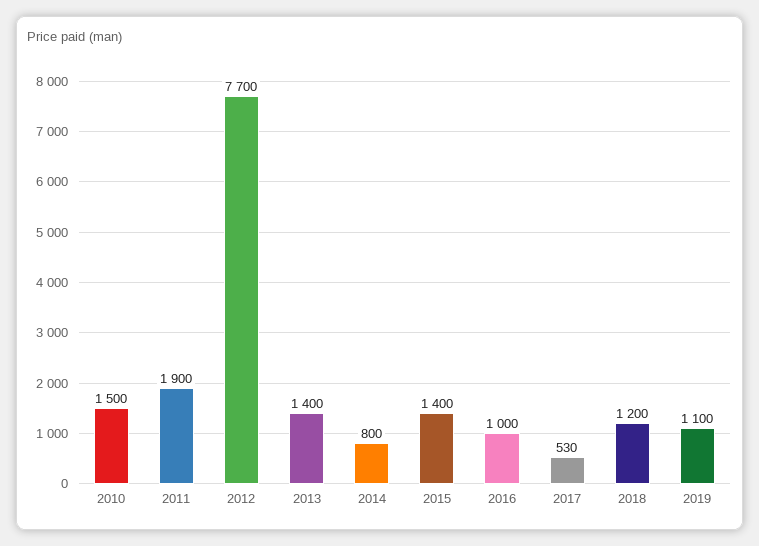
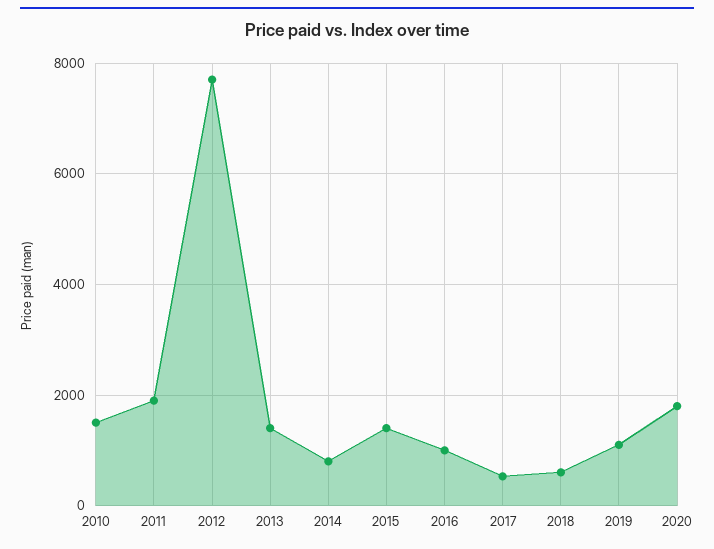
2018: 1200 -> 600
2020: none -> 1800

